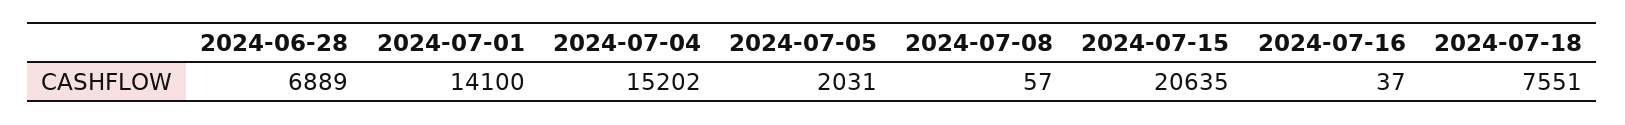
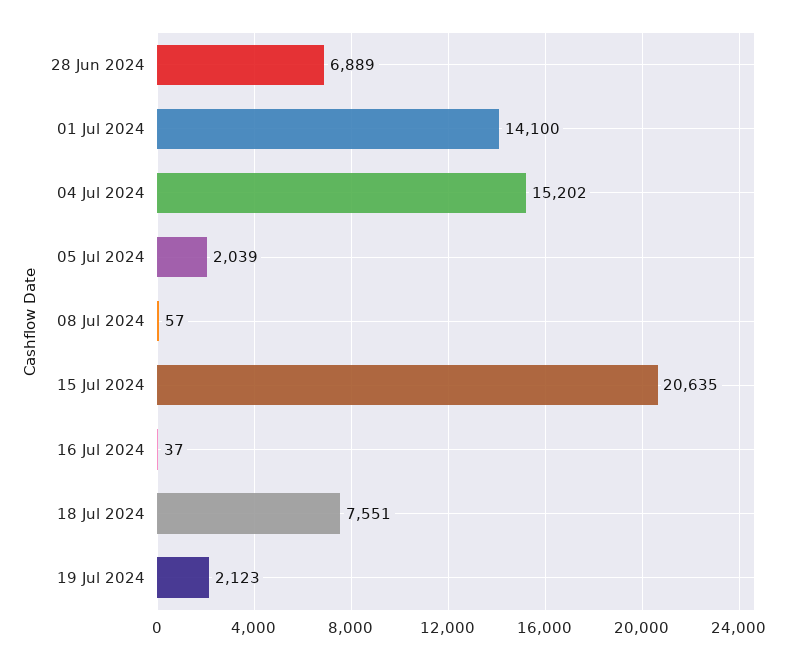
2024-07-05: 2031 -> 2039
19 Jul 2024: none -> 2123

